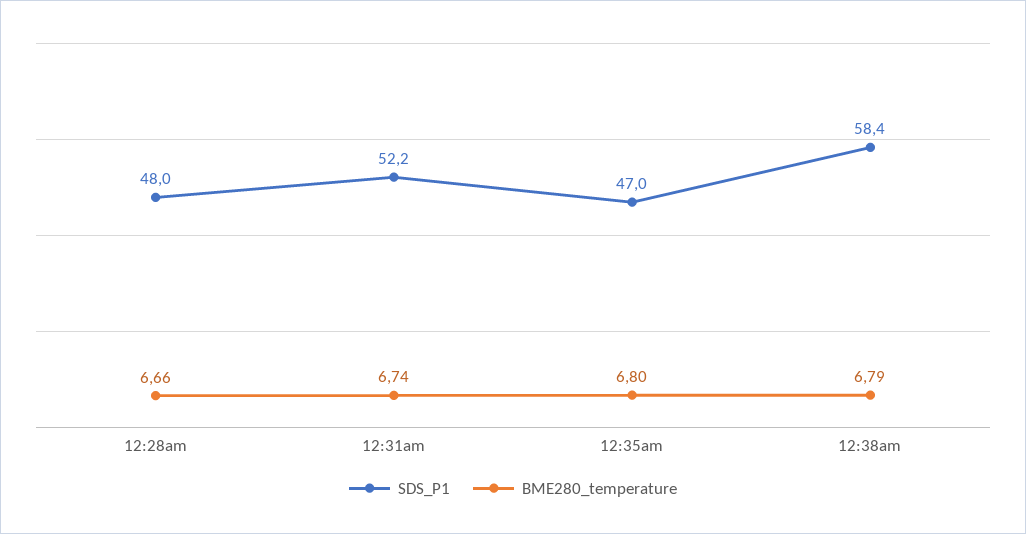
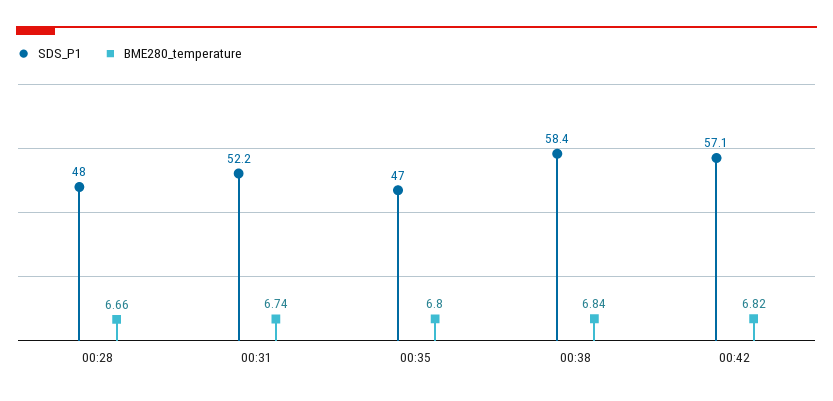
BME280_temperature, 12:38am: 6.79 -> 6.84
SDS_P1, 00:42: none -> 57.1
BME280_temperature, 00:42: none -> 6.82

